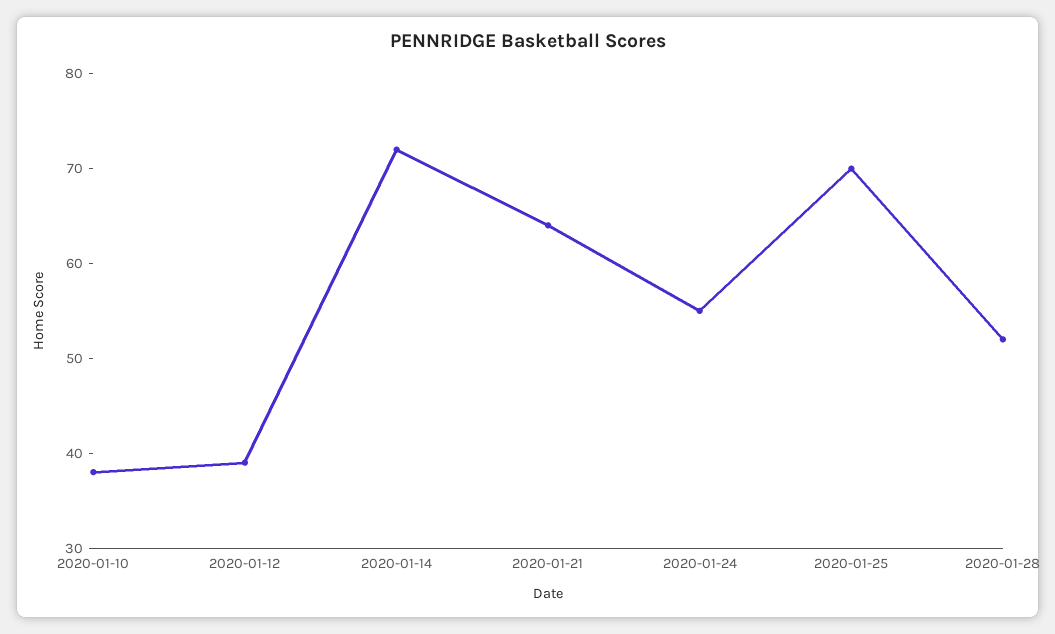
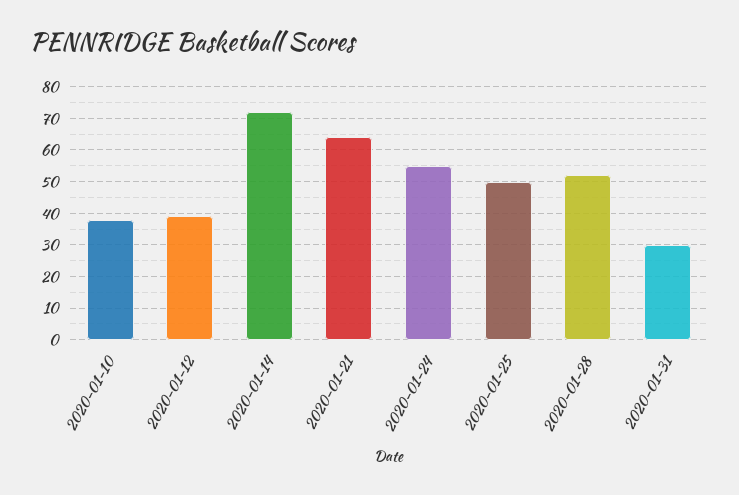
2020-01-25: 70 -> 50
2020-01-31: none -> 30

